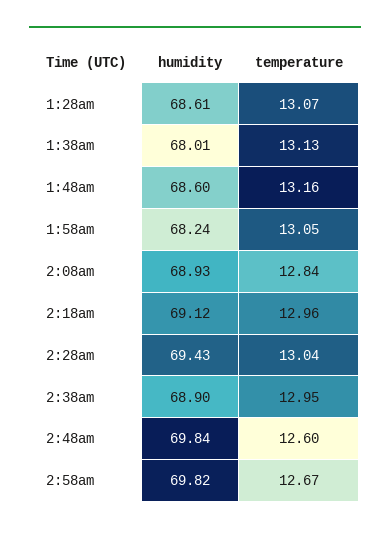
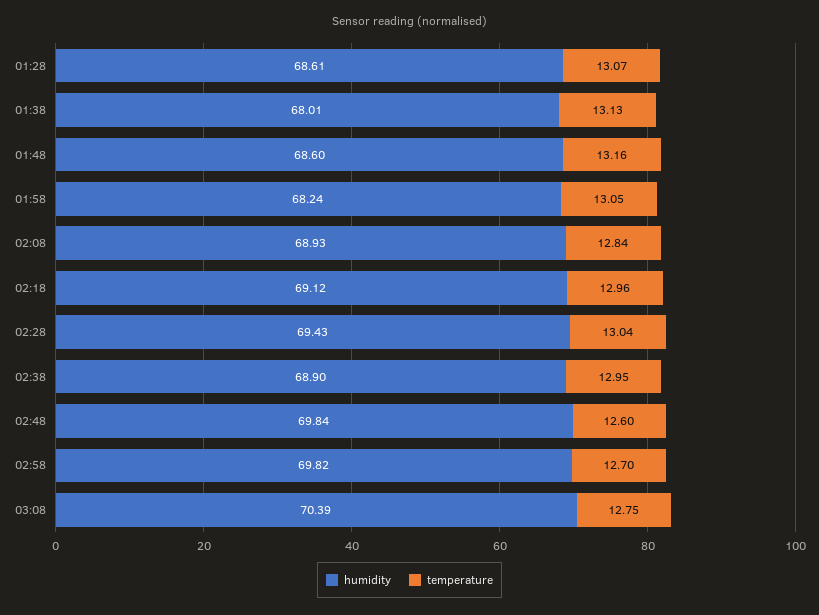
temperature, 2:58am: 12.67 -> 12.7
humidity, 03:08: none -> 70.39
temperature, 03:08: none -> 12.75

